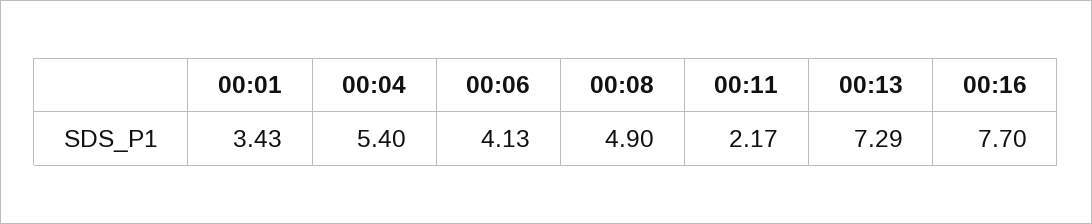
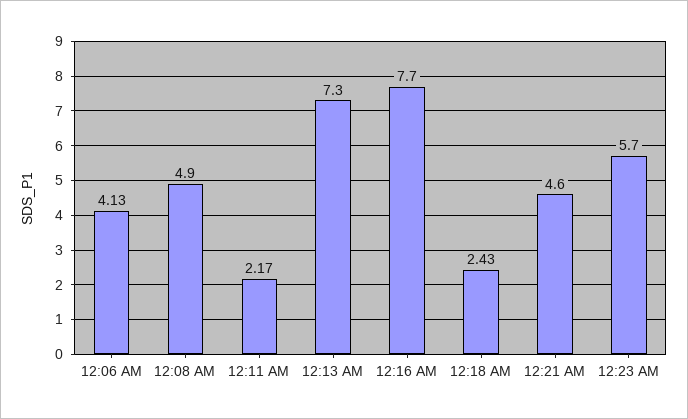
00:01: 3.43 -> none
00:04: 5.4 -> none
00:13: 7.29 -> 7.3
12:18 AM: none -> 2.43
12:21 AM: none -> 4.6
12:23 AM: none -> 5.7

